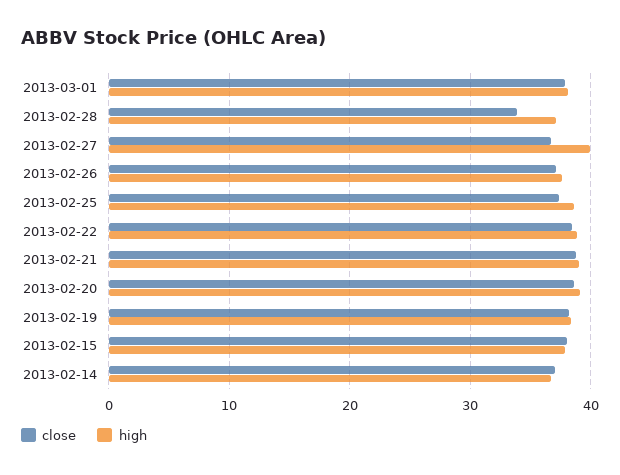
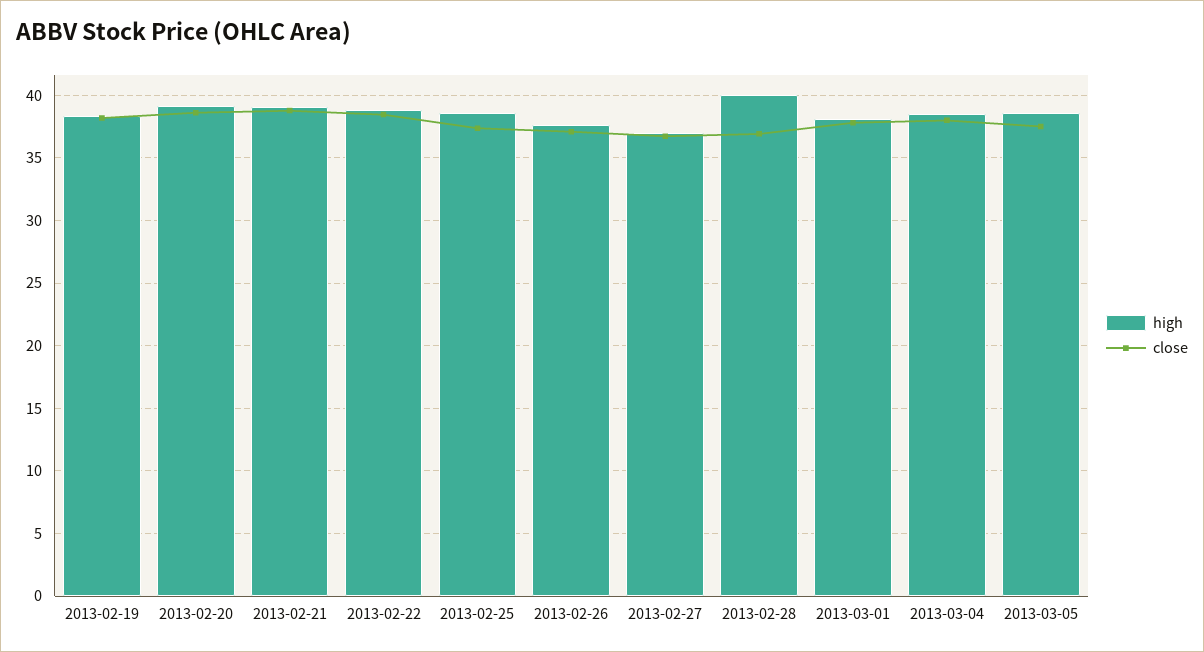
close, 2013-02-28: 34 -> 37
high, 2013-02-28: 37 -> 40
high, 2013-02-27: 40 -> 37
close, 2013-02-15: 38 -> none
high, 2013-02-15: 38 -> none
close, 2013-02-14: 37 -> none
high, 2013-02-14: 37 -> none
high, 2013-03-04: none -> 38.5
close, 2013-03-04: none -> 38
high, 2013-03-05: none -> 38.5
close, 2013-03-05: none -> 37.5

